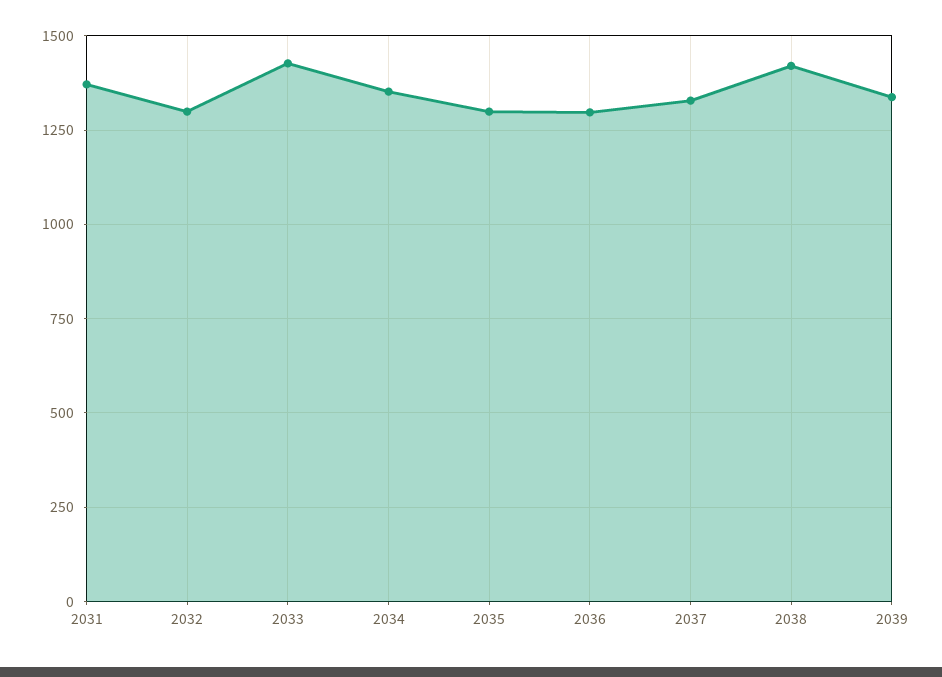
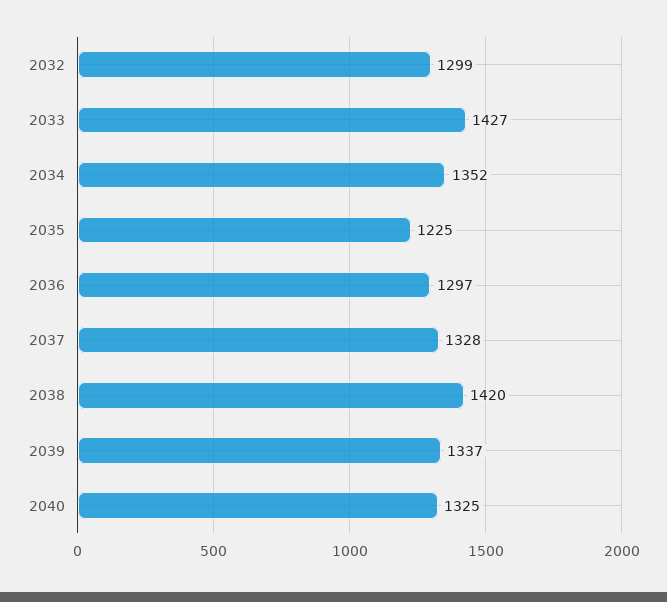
2031: 1375 -> none
2035: 1300 -> 1225
2040: none -> 1325

